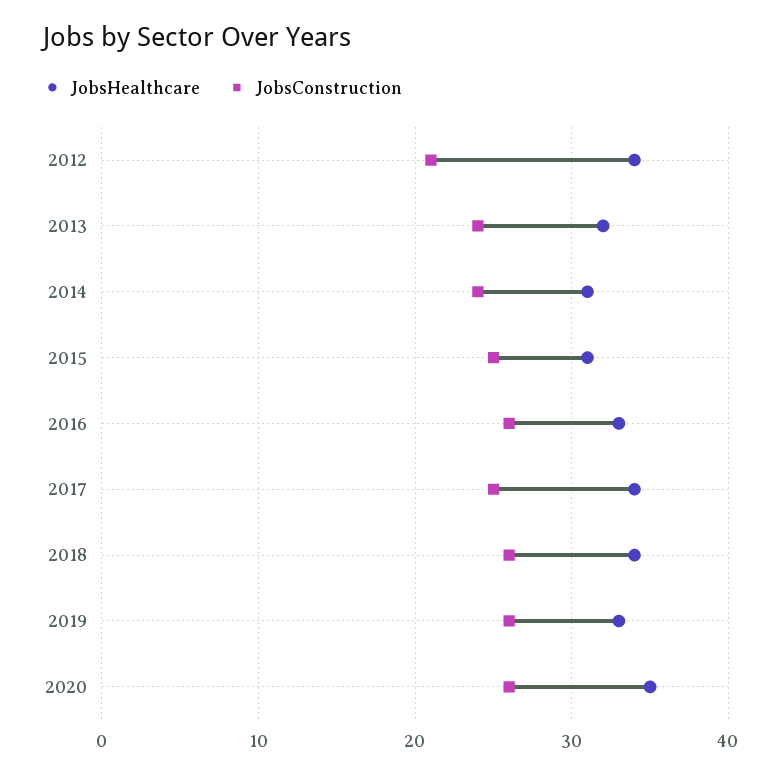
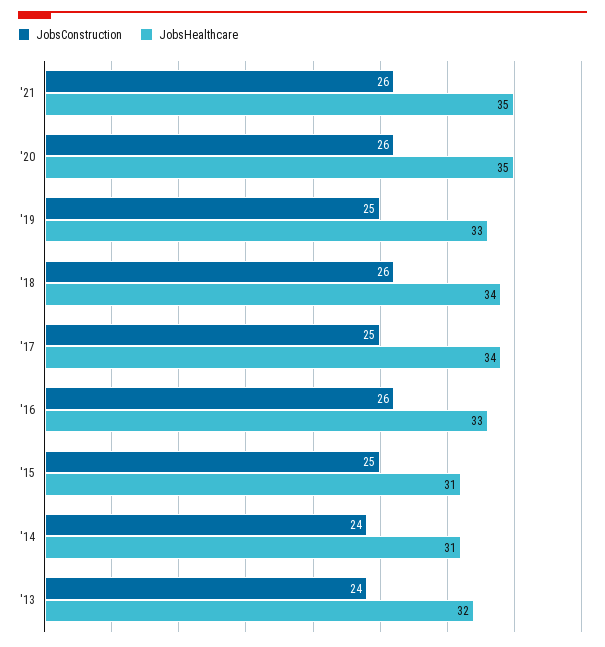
JobsHealthcare, 2012: 34 -> none
JobsConstruction, 2012: 21 -> none
JobsConstruction, 2019: 26 -> 25
JobsConstruction, '21: none -> 26
JobsHealthcare, '21: none -> 35

